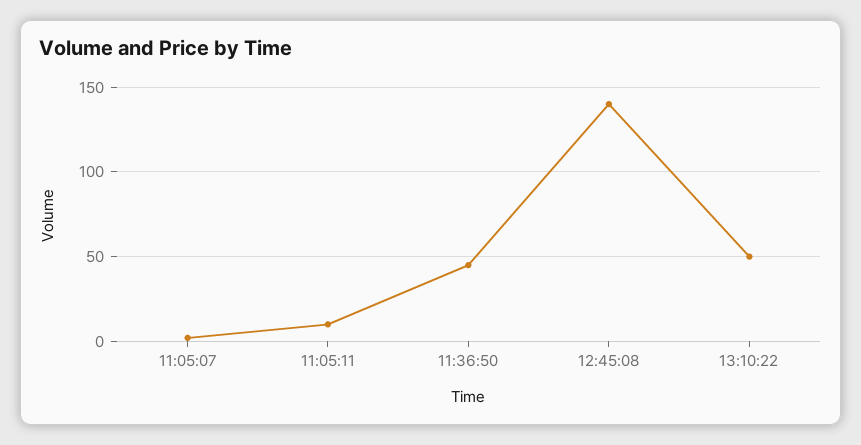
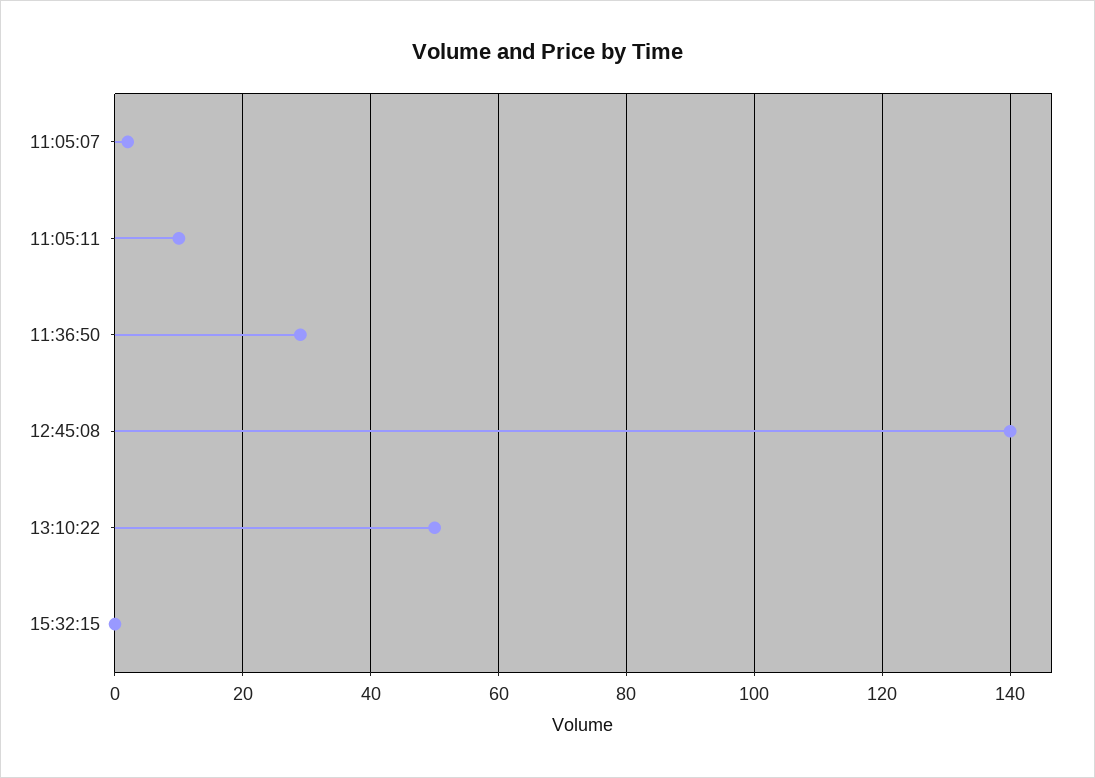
11:36:50: 45 -> 30
15:32:15: none -> 0

